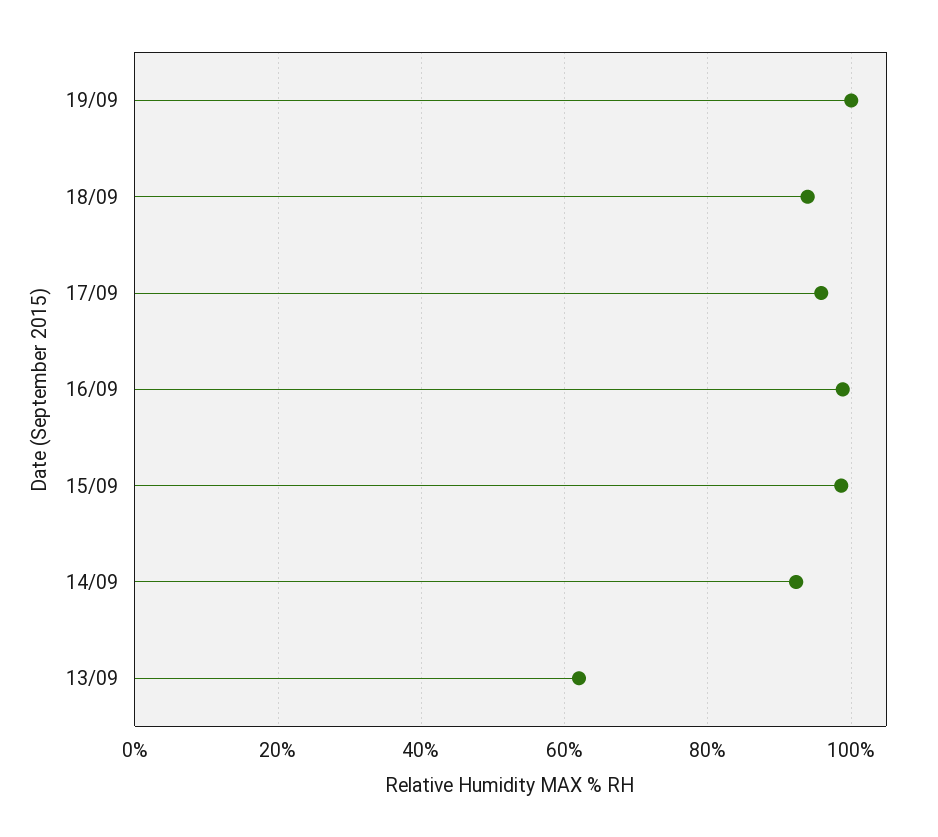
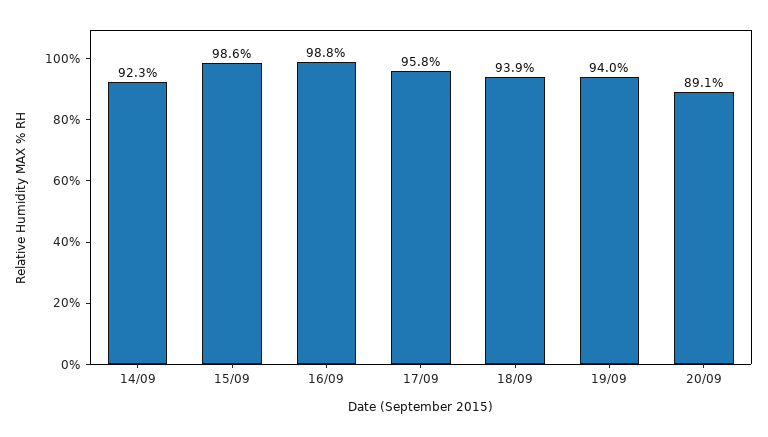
19/09: 100 -> 94
13/09: 62 -> none
20/09: none -> 89.1

